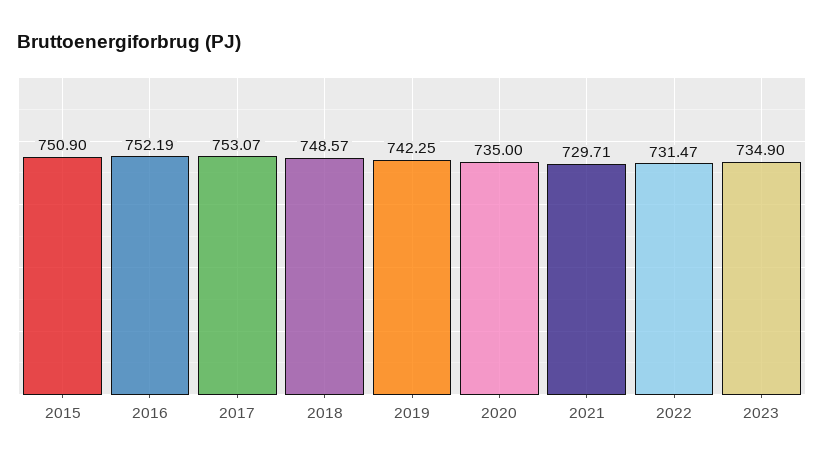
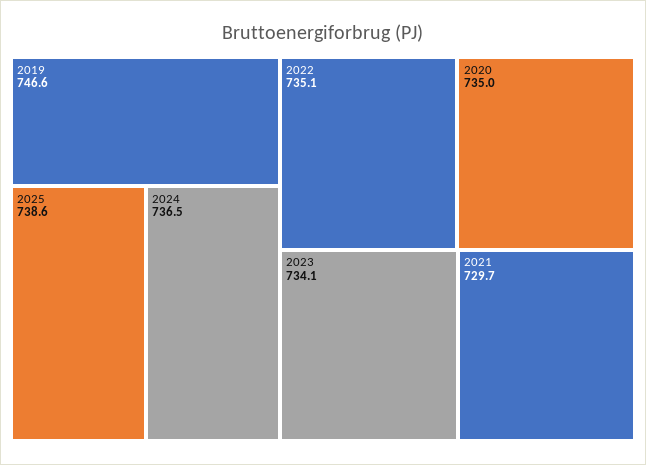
2015: 750.9 -> none
2016: 752.19 -> none
2017: 753.07 -> none
2018: 748.57 -> none
2019: 742.25 -> 746.6
2022: 731.47 -> 735.1
2023: 734.9 -> 734.1
2025: none -> 738.6
2024: none -> 736.5

